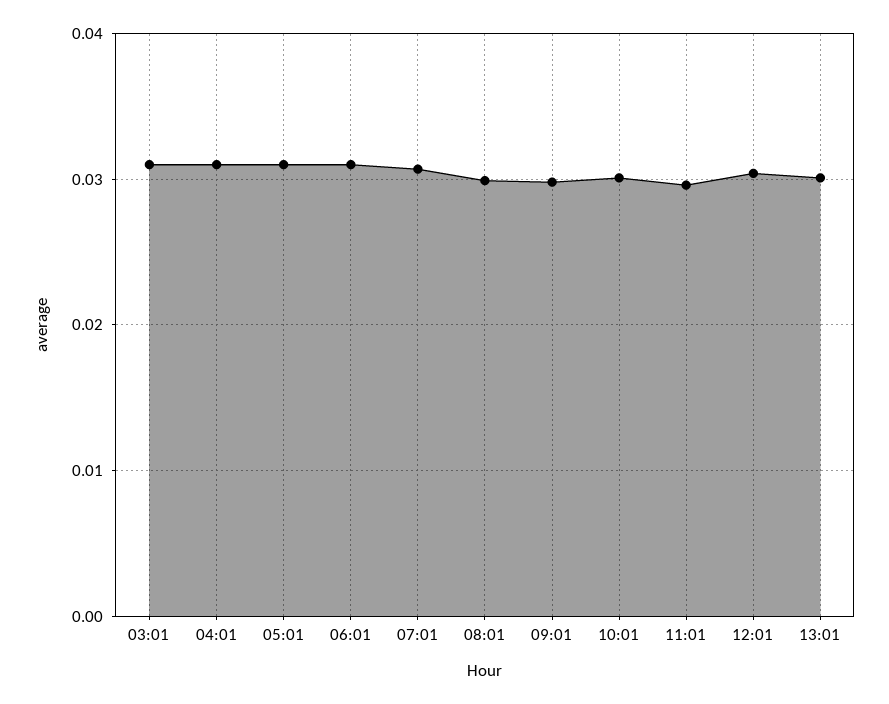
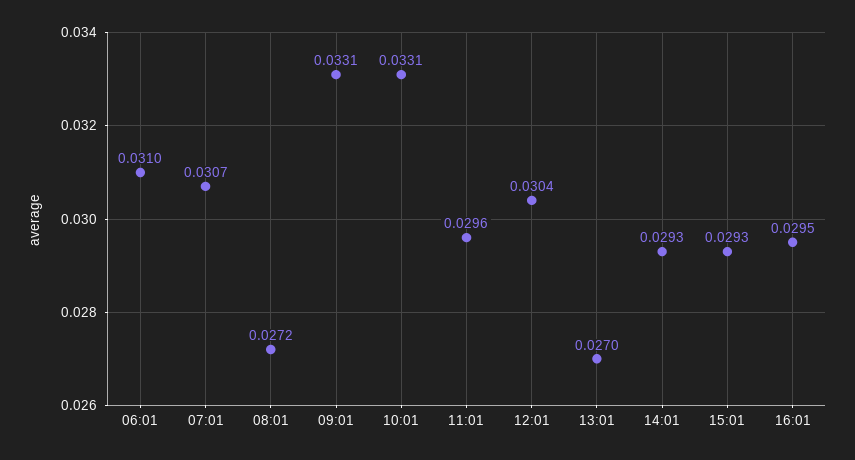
03:01: 0.031 -> none
04:01: 0.031 -> none
05:01: 0.031 -> none
08:01: 0.03 -> 0.0272
09:01: 0.03 -> 0.0331
10:01: 0.03 -> 0.0331
13:01: 0.03 -> 0.027
14:01: none -> 0.0293
15:01: none -> 0.0293
16:01: none -> 0.0295

